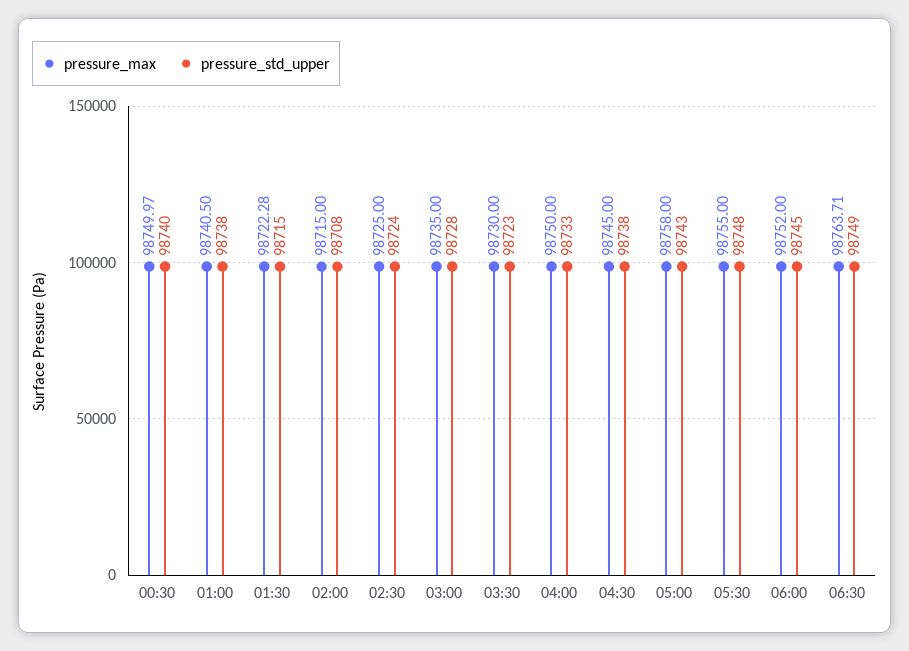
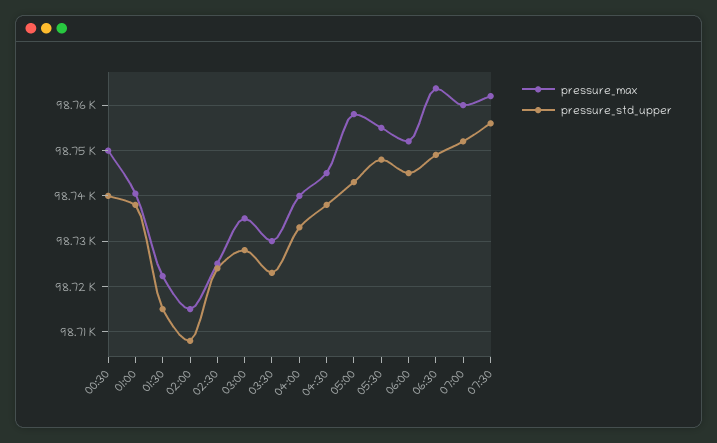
pressure_max, 04:00: 98750 -> 98740
pressure_max, 07:00: none -> 98760
pressure_std_upper, 07:00: none -> 98752
pressure_max, 07:30: none -> 98762
pressure_std_upper, 07:30: none -> 98756

